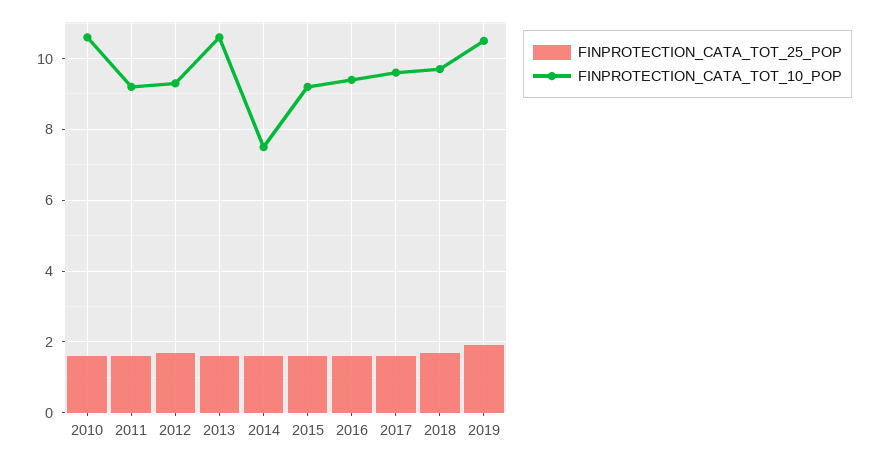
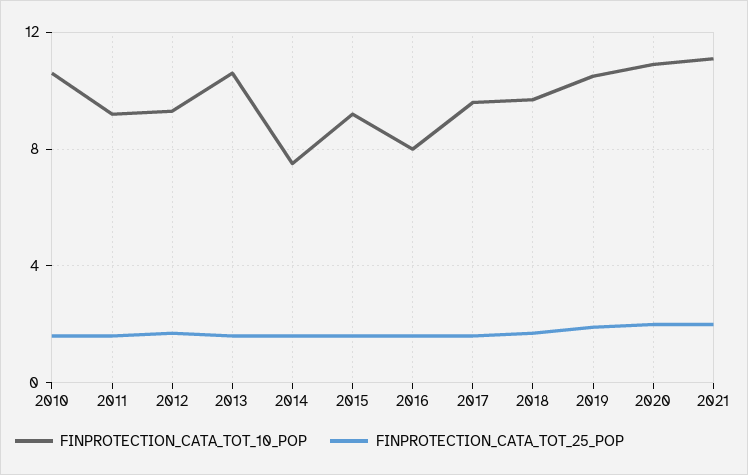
FINPROTECTION_CATA_TOT_10_POP, 2016: 9.5 -> 8
FINPROTECTION_CATA_TOT_10_POP, 2020: none -> 11
FINPROTECTION_CATA_TOT_25_POP, 2020: none -> 2
FINPROTECTION_CATA_TOT_10_POP, 2021: none -> 11
FINPROTECTION_CATA_TOT_25_POP, 2021: none -> 2

